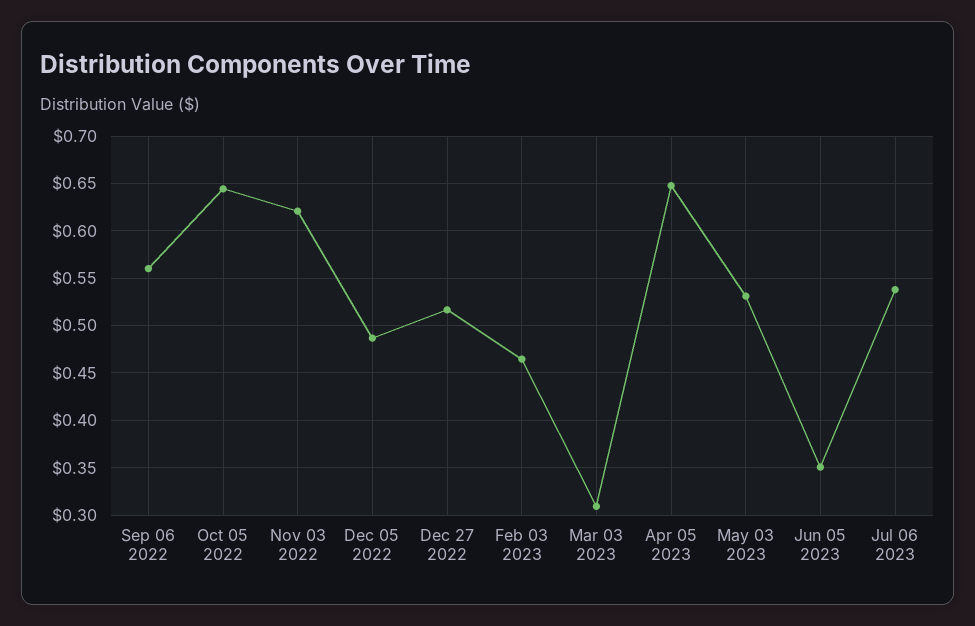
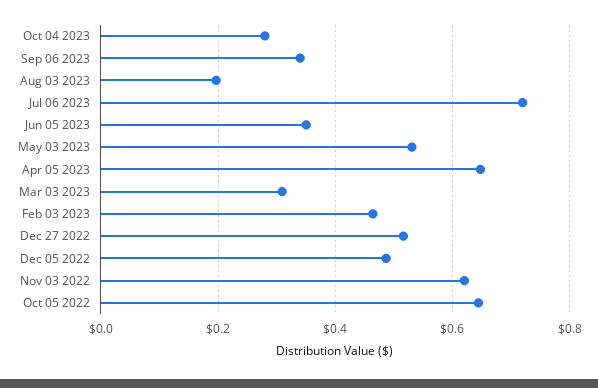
Sep 06 2022: 0.56 -> none
Jul 06 2023: 0.54 -> 0.72
Oct 04 2023: none -> 0.28
Sep 06 2023: none -> 0.34
Aug 03 2023: none -> 0.2

